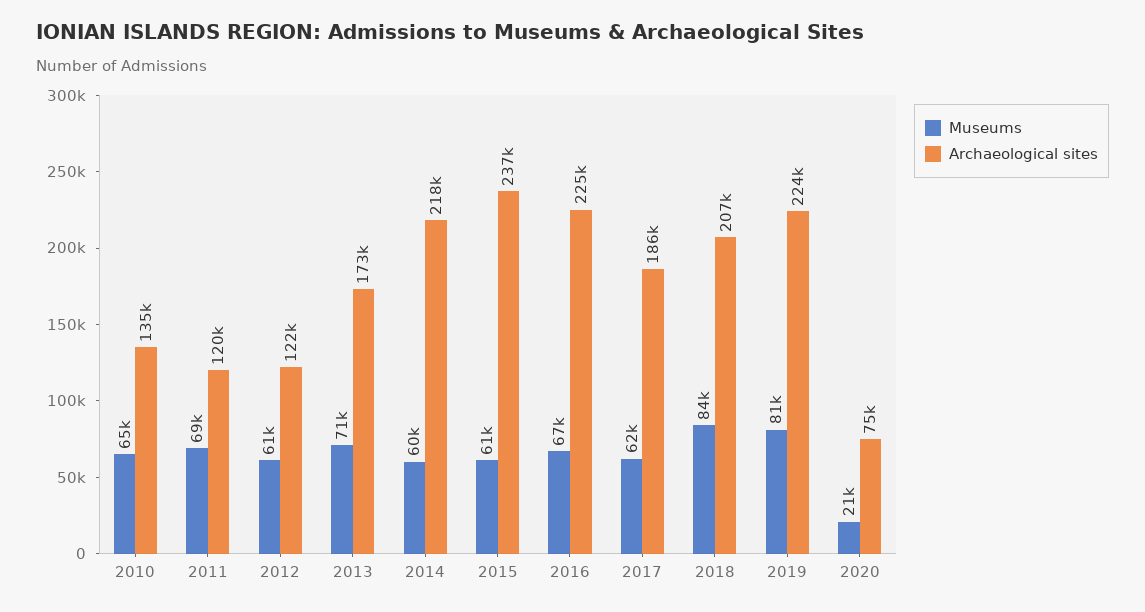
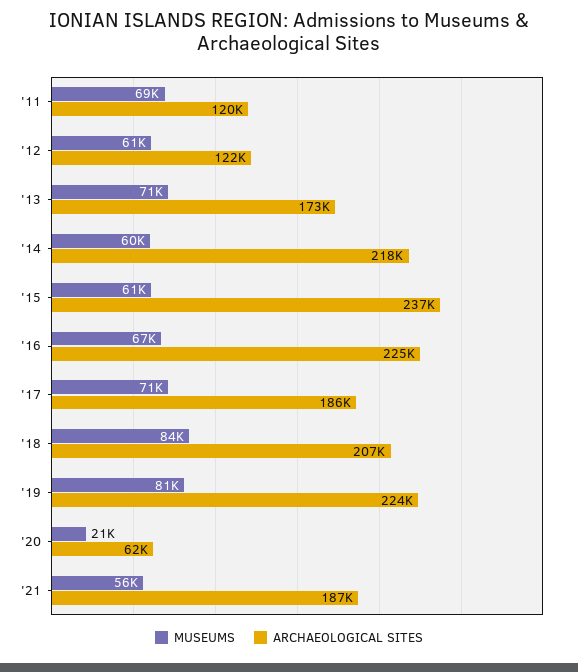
Museums, 2010: 65000 -> none
Archaeological sites, 2010: 135000 -> none
Museums, 2017: 62000 -> 71000
Archaeological sites, 2020: 75000 -> 62000
Museums, '21: none -> 56000
Archaeological sites, '21: none -> 187000

